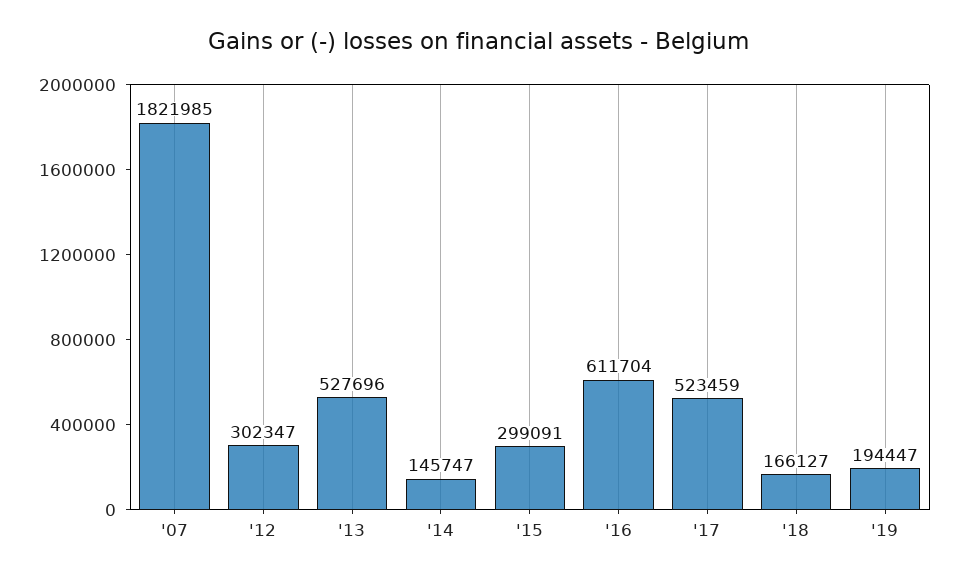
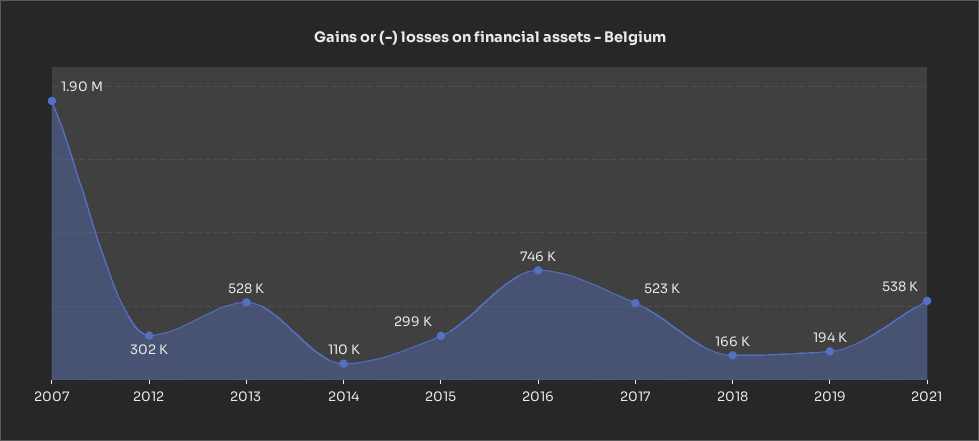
'07: 1821985 -> 1900000
'14: 145747 -> 110000
'16: 611704 -> 746000
2021: none -> 538000

